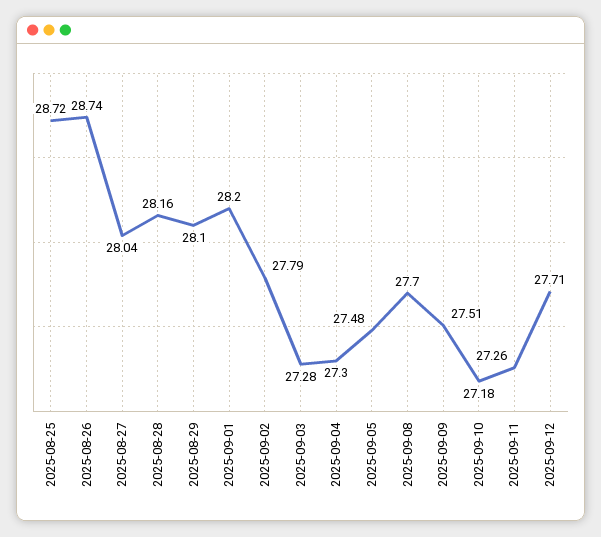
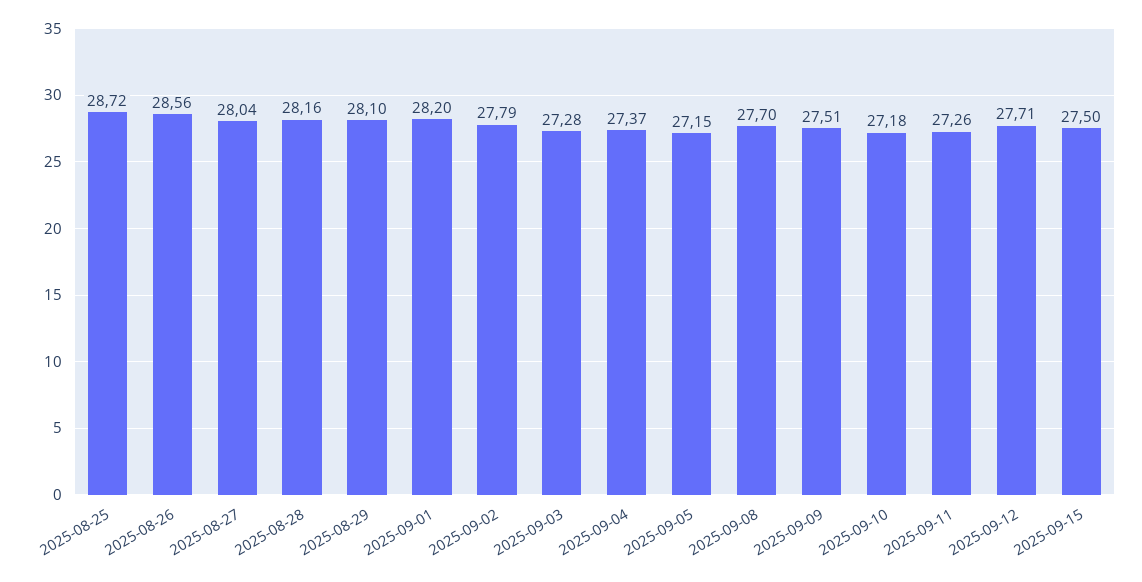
2025-08-26: 28.74 -> 28.56
2025-09-04: 27.3 -> 27.37
2025-09-05: 27.48 -> 27.15
2025-09-15: none -> 27.5

